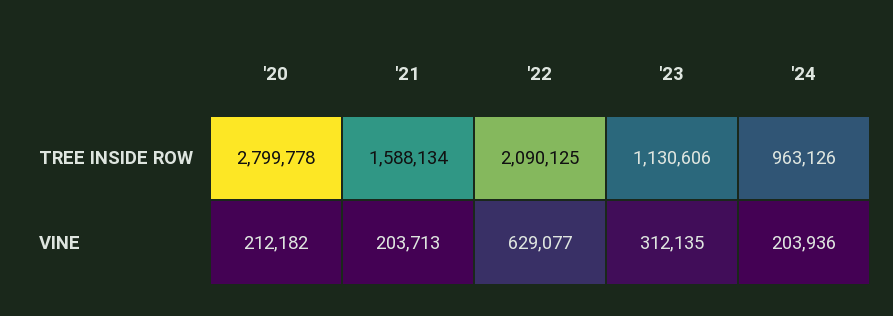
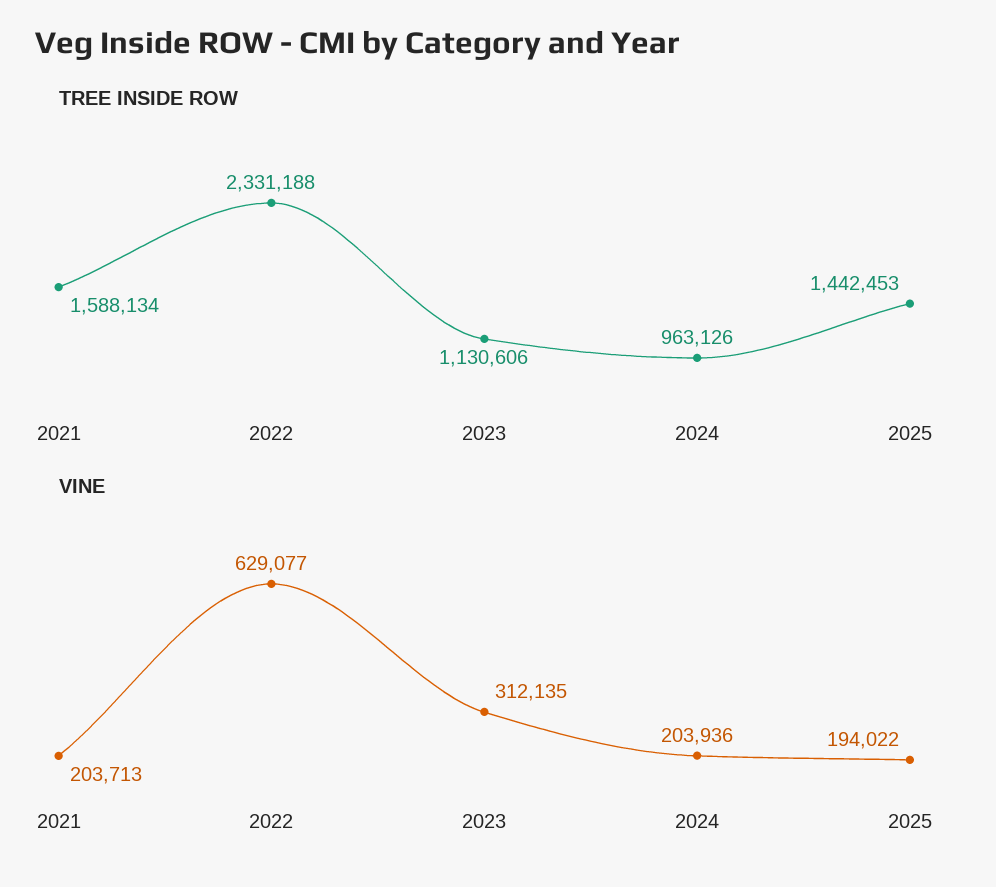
TREE INSIDE ROW, '20: 2799778 -> none
TREE INSIDE ROW, '22: 2090125 -> 2331188
VINE, '20: 212182 -> none
TREE INSIDE ROW, 2025: none -> 1442453
VINE, 2025: none -> 194022

